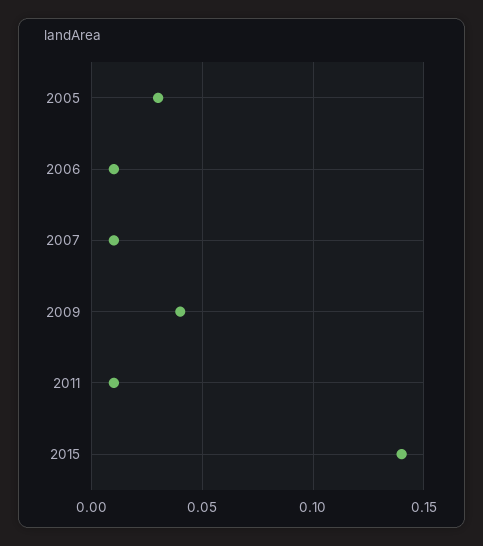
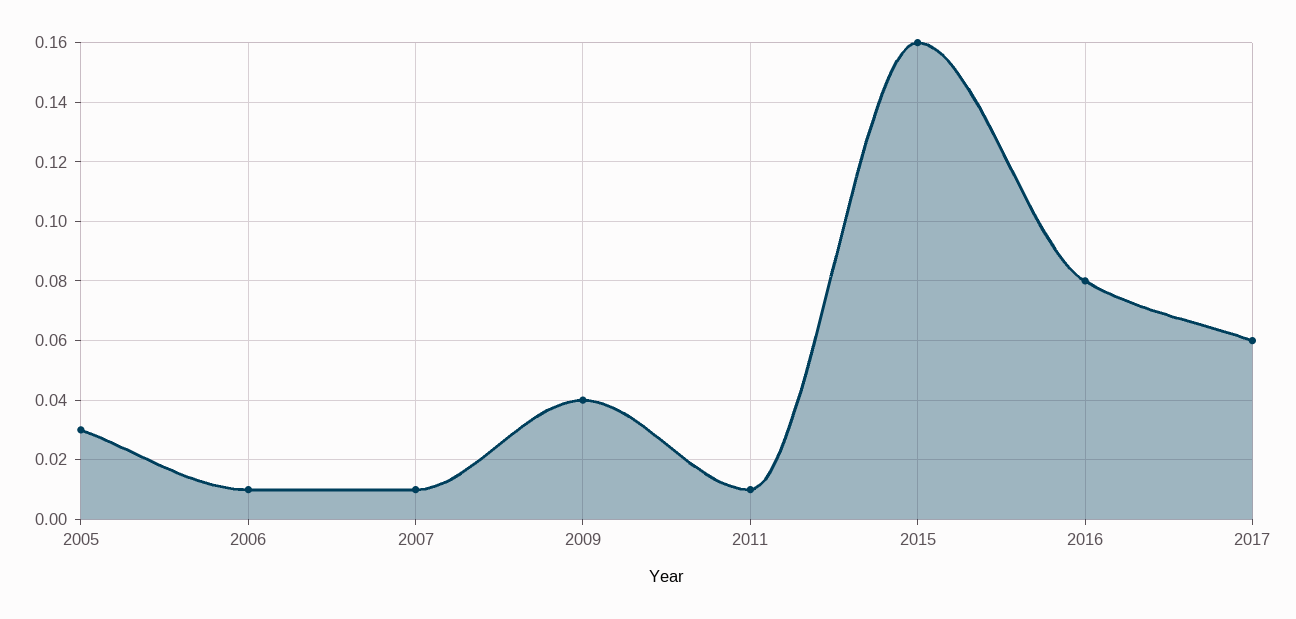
2015: 0.14 -> 0.16
2016: none -> 0.08
2017: none -> 0.06

